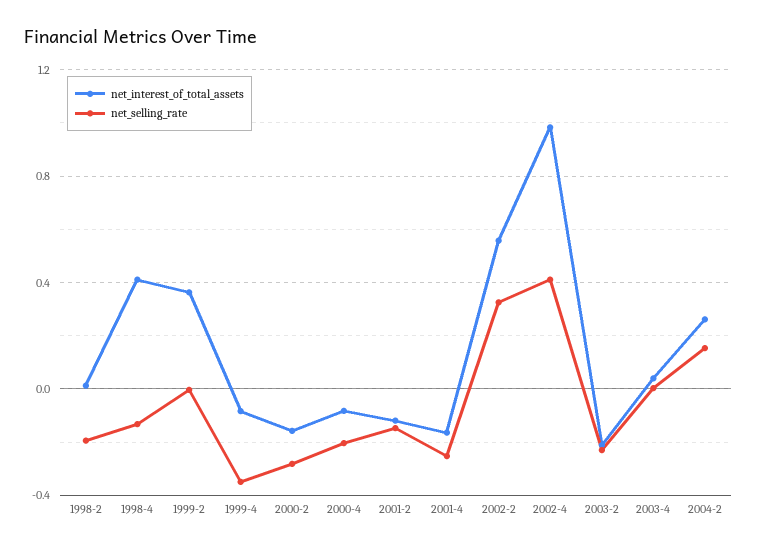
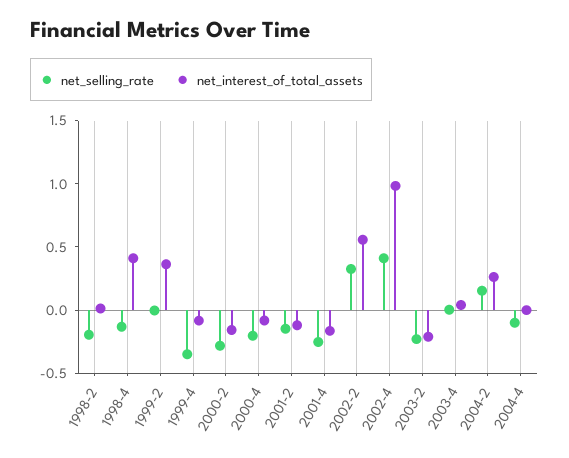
net_selling_rate, 2004-4: none -> -0.1
net_interest_of_total_assets, 2004-4: none -> 0

